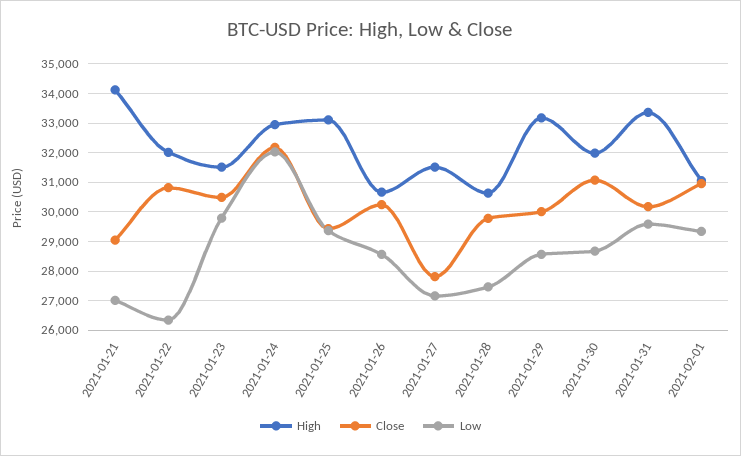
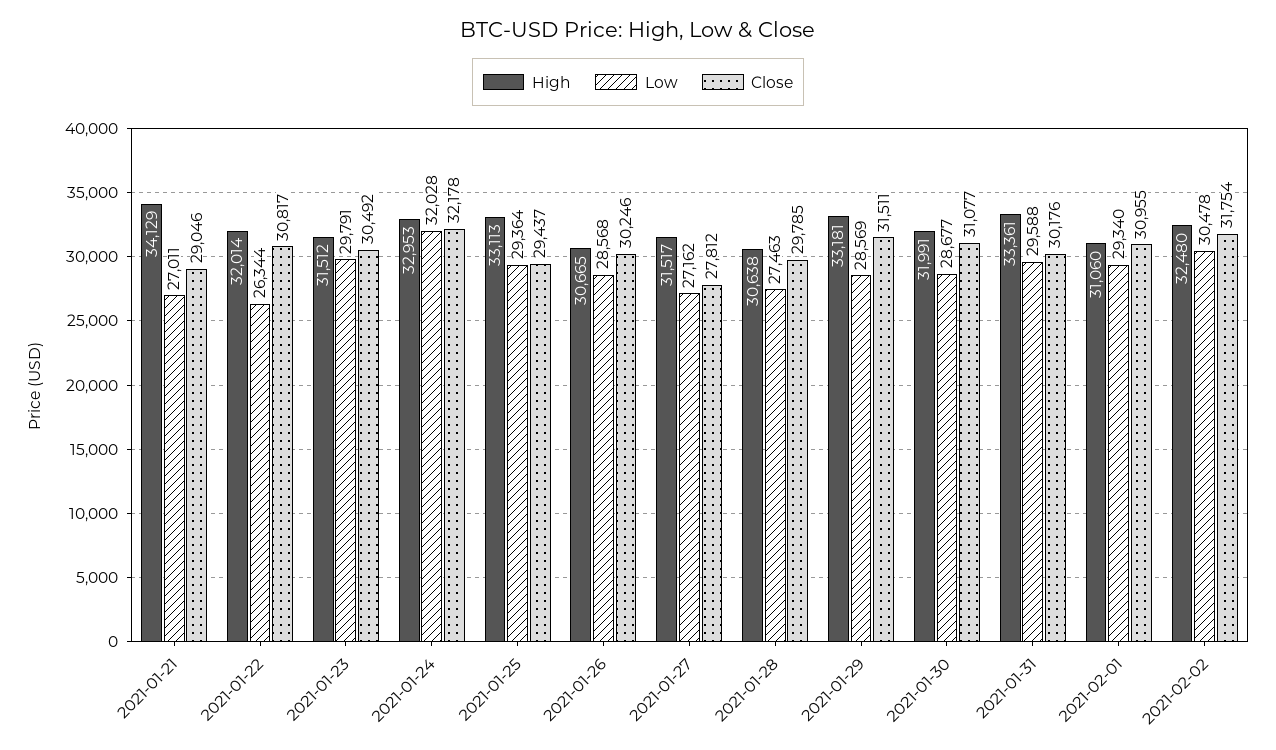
Close, 2021-01-29: 30000 -> 31511
High, 2021-02-02: none -> 32480
Low, 2021-02-02: none -> 30478
Close, 2021-02-02: none -> 31754

